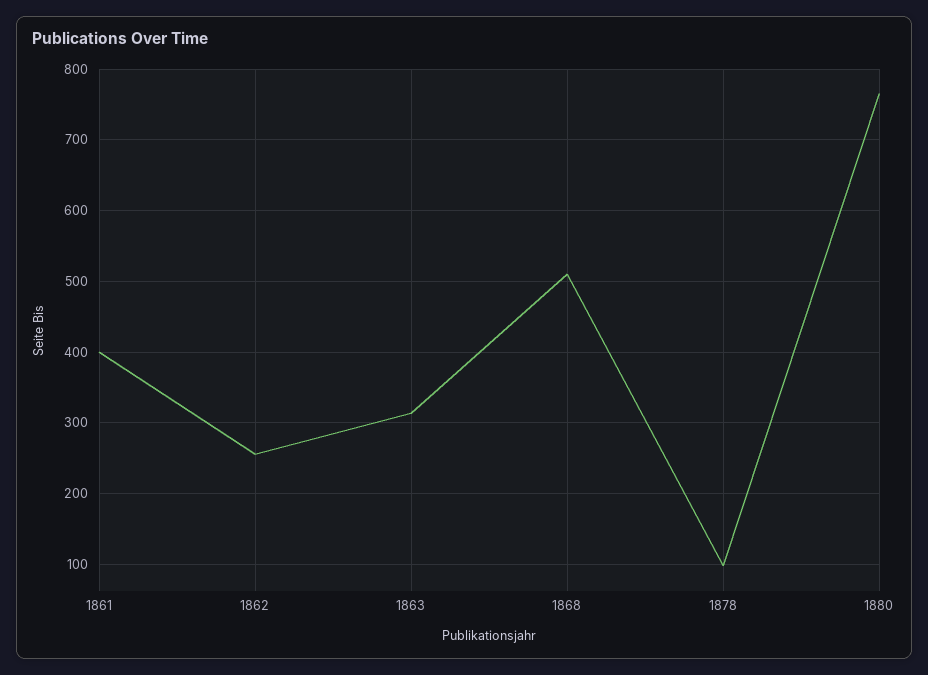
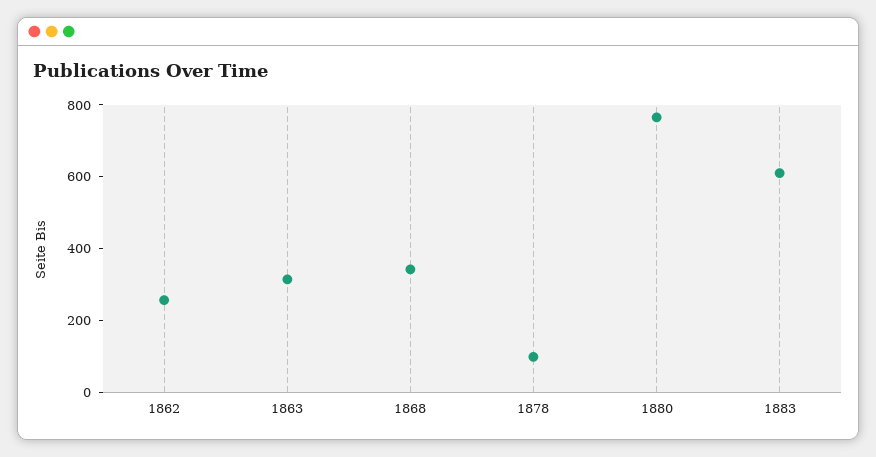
1861: 400 -> none
1868: 510 -> 350
1883: none -> 600

